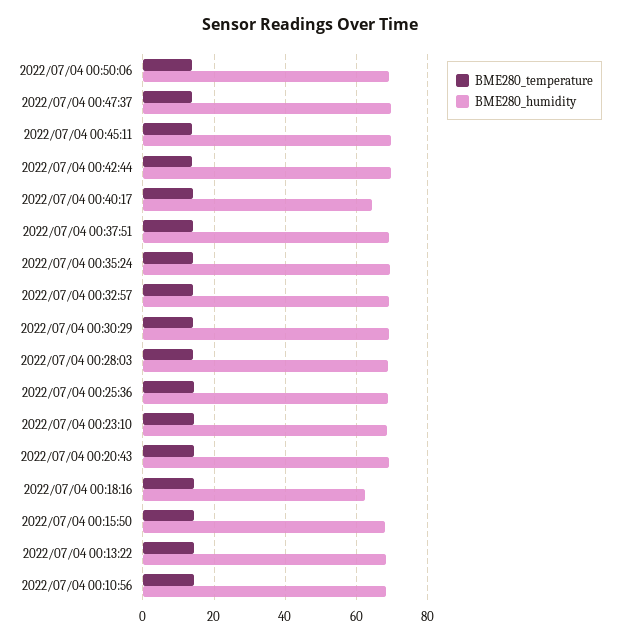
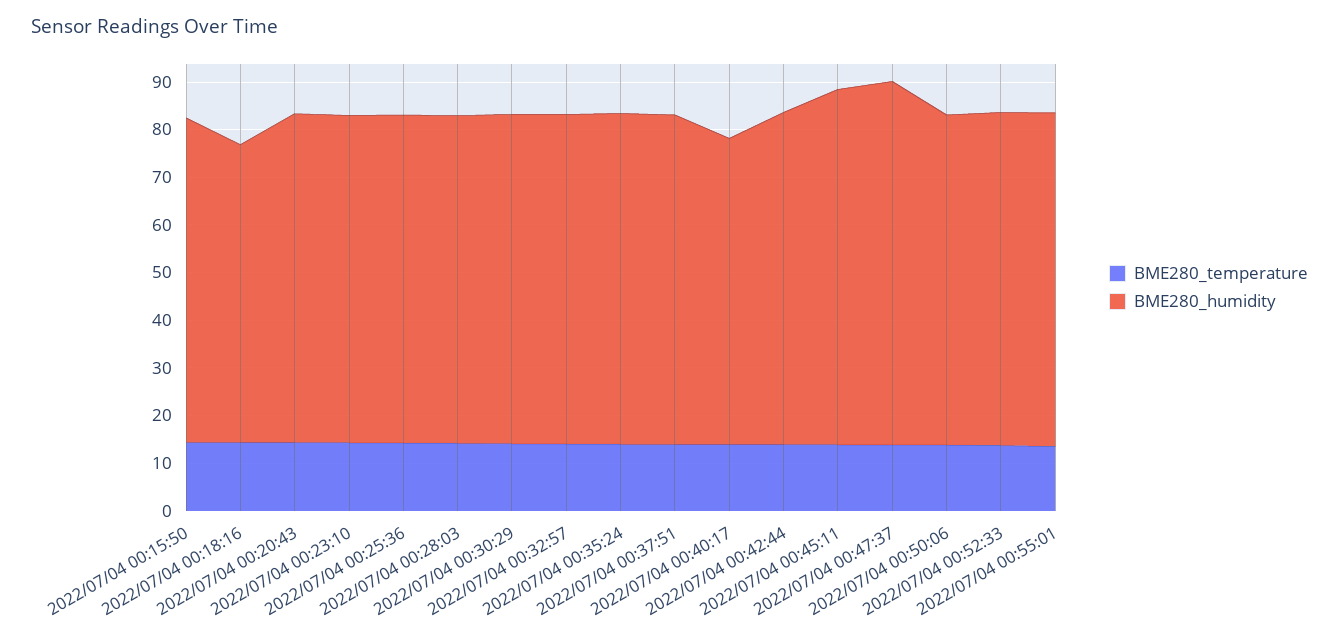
BME280_humidity, 2022/07/04 00:47:37: 70 -> 76
BME280_humidity, 2022/07/04 00:45:11: 70 -> 74
BME280_temperature, 2022/07/04 00:13:22: 14 -> none
BME280_humidity, 2022/07/04 00:13:22: 68 -> none
BME280_temperature, 2022/07/04 00:10:56: 14 -> none
BME280_humidity, 2022/07/04 00:10:56: 68 -> none
BME280_temperature, 2022/07/04 00:52:33: none -> 14
BME280_humidity, 2022/07/04 00:52:33: none -> 70
BME280_temperature, 2022/07/04 00:55:01: none -> 14
BME280_humidity, 2022/07/04 00:55:01: none -> 70

